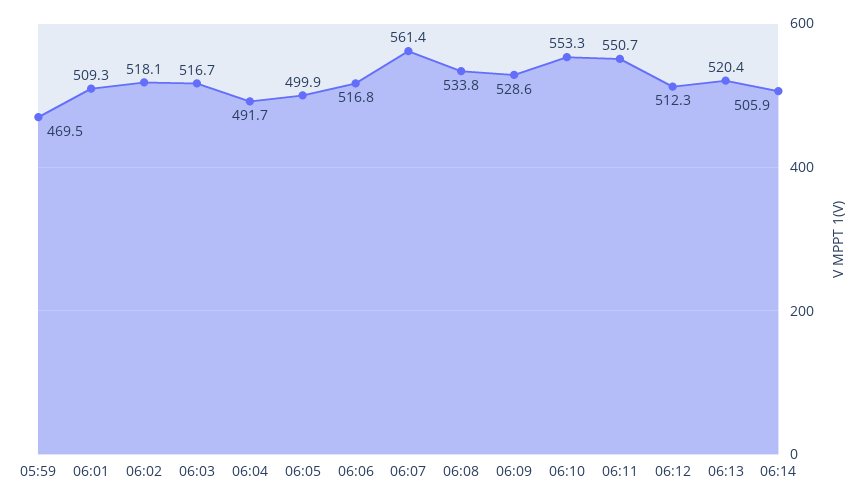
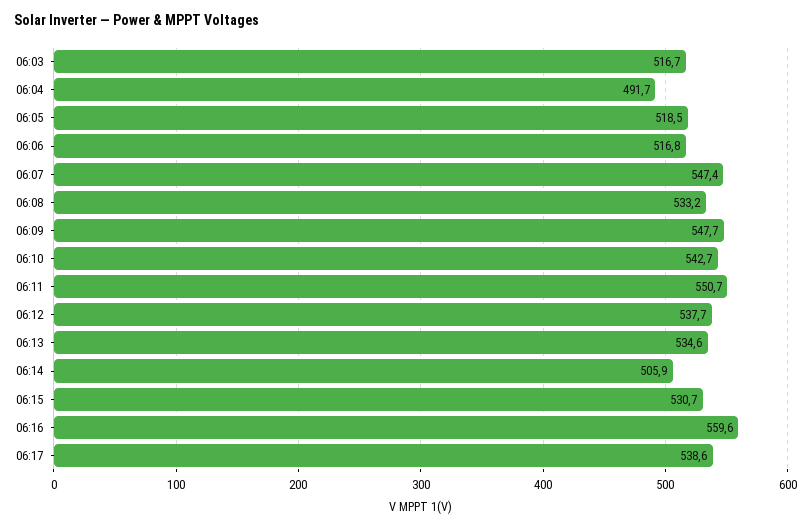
05:59: 469.5 -> none
06:01: 509.3 -> none
06:02: 518.1 -> none
06:05: 499.9 -> 518.5
06:07: 561.4 -> 547.4
06:08: 533.8 -> 533.2
06:09: 528.6 -> 547.7
06:10: 553.3 -> 542.7
06:12: 512.3 -> 537.7
06:13: 520.4 -> 534.6
06:15: none -> 530.7
06:16: none -> 559.6
06:17: none -> 538.6

